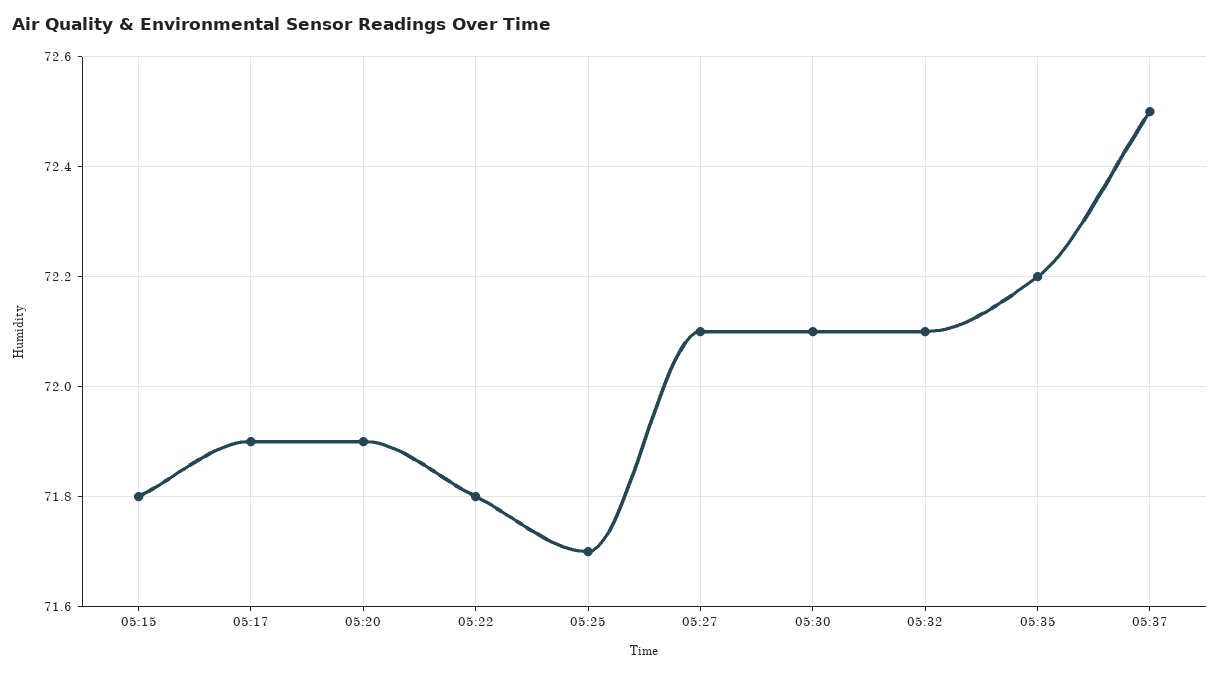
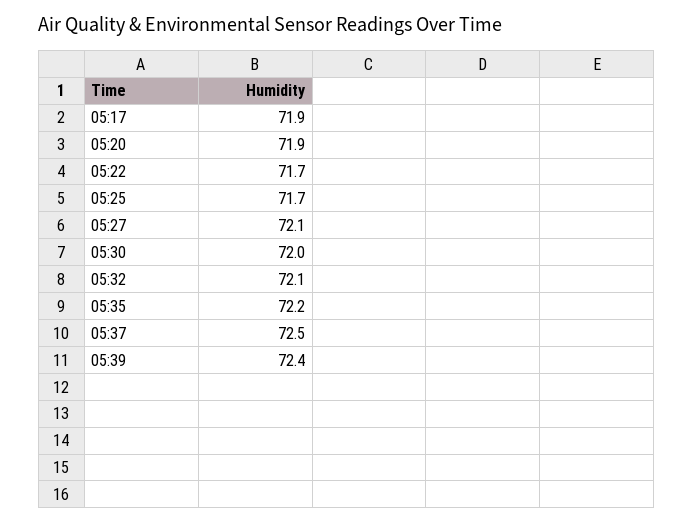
05:15: 71.8 -> none
05:22: 71.8 -> 71.7
05:30: 72.1 -> 72
05:39: none -> 72.4

